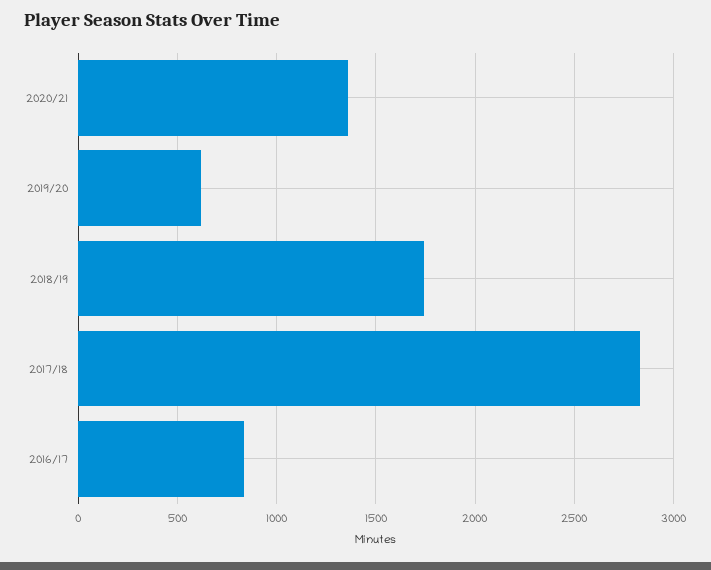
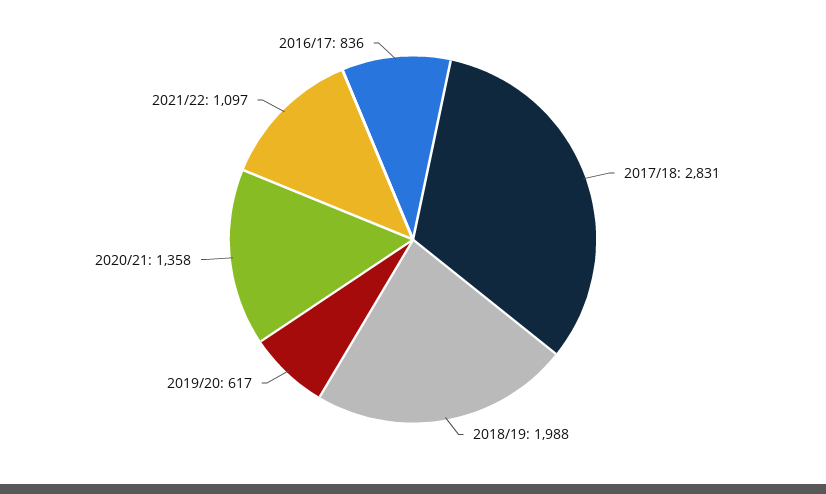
2018/19: 1750 -> 1988
2021/22: none -> 1097

